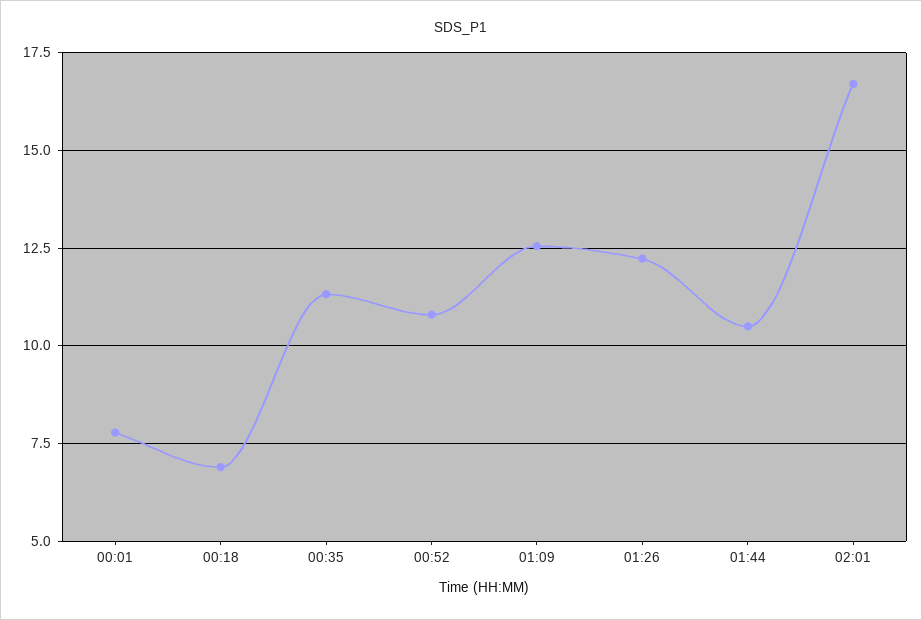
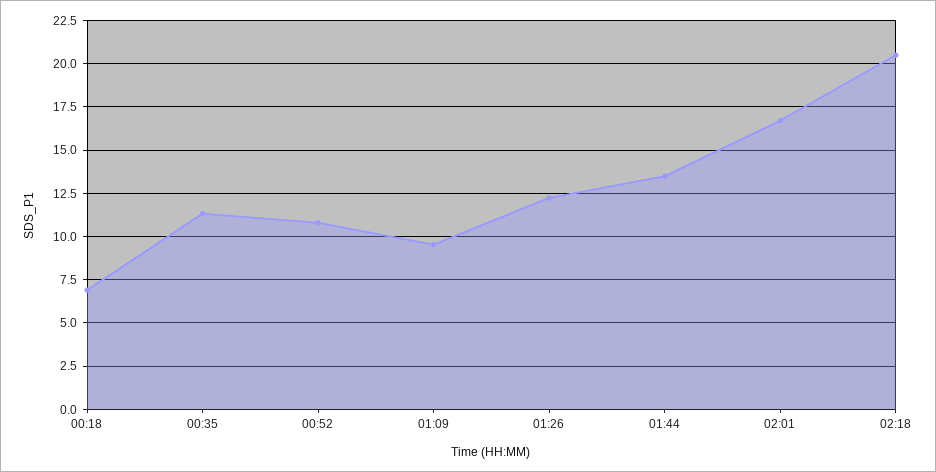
00:01: 7.75 -> none
01:09: 12.5 -> 9.5
01:44: 10.5 -> 13.5
02:18: none -> 20.5

